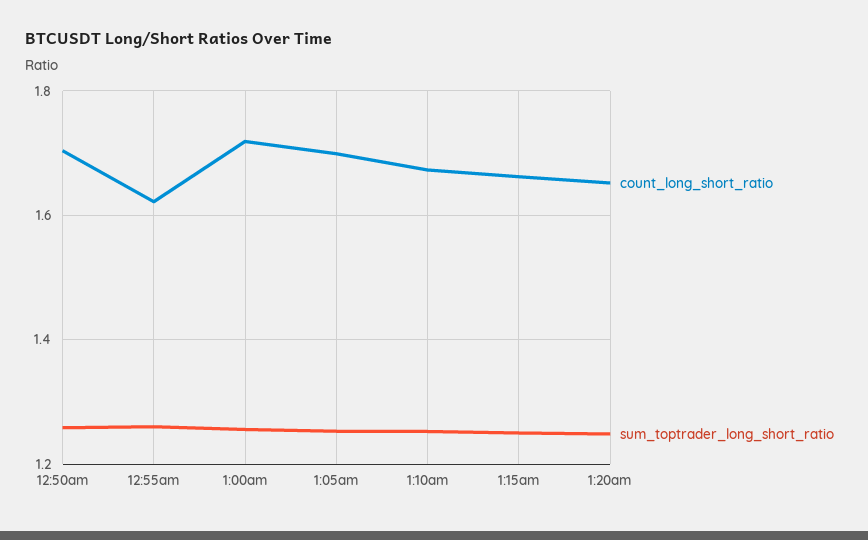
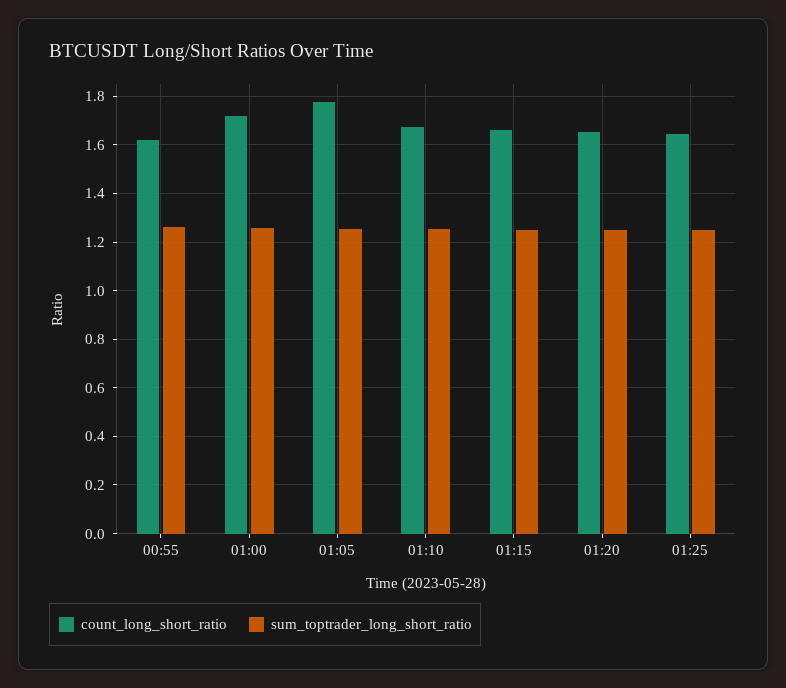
count_long_short_ratio, 12:50am: 1.7 -> none
sum_toptrader_long_short_ratio, 12:50am: 1.26 -> none
count_long_short_ratio, 1:05am: 1.7 -> 1.775
count_long_short_ratio, 01:25: none -> 1.65
sum_toptrader_long_short_ratio, 01:25: none -> 1.25

